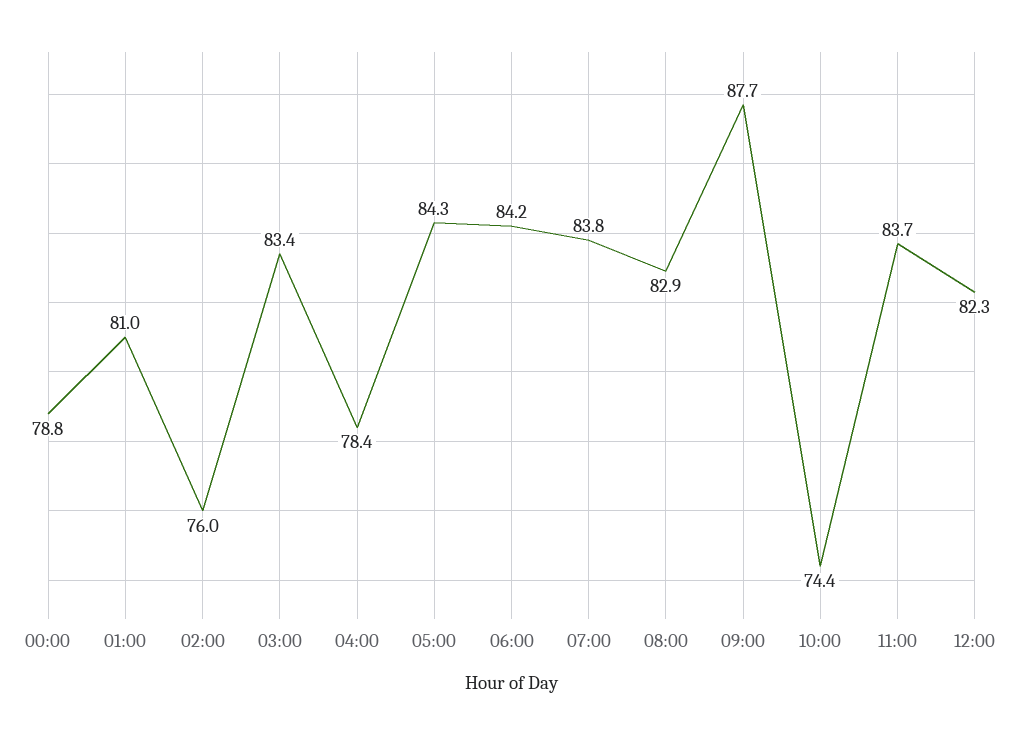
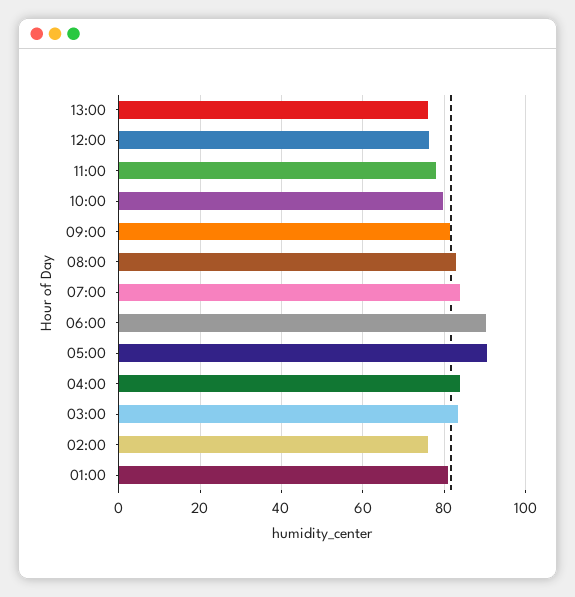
00:00: 78.8 -> none
04:00: 78.4 -> 84
05:00: 84.3 -> 90
06:00: 84.2 -> 90
09:00: 87.7 -> 82
10:00: 74.4 -> 80
11:00: 83.7 -> 78
12:00: 82.3 -> 76
13:00: none -> 76

